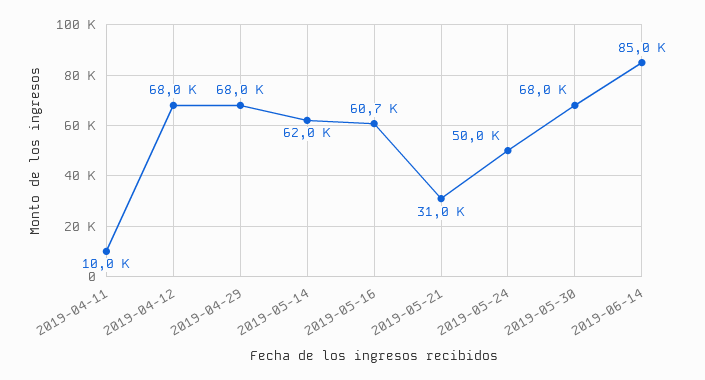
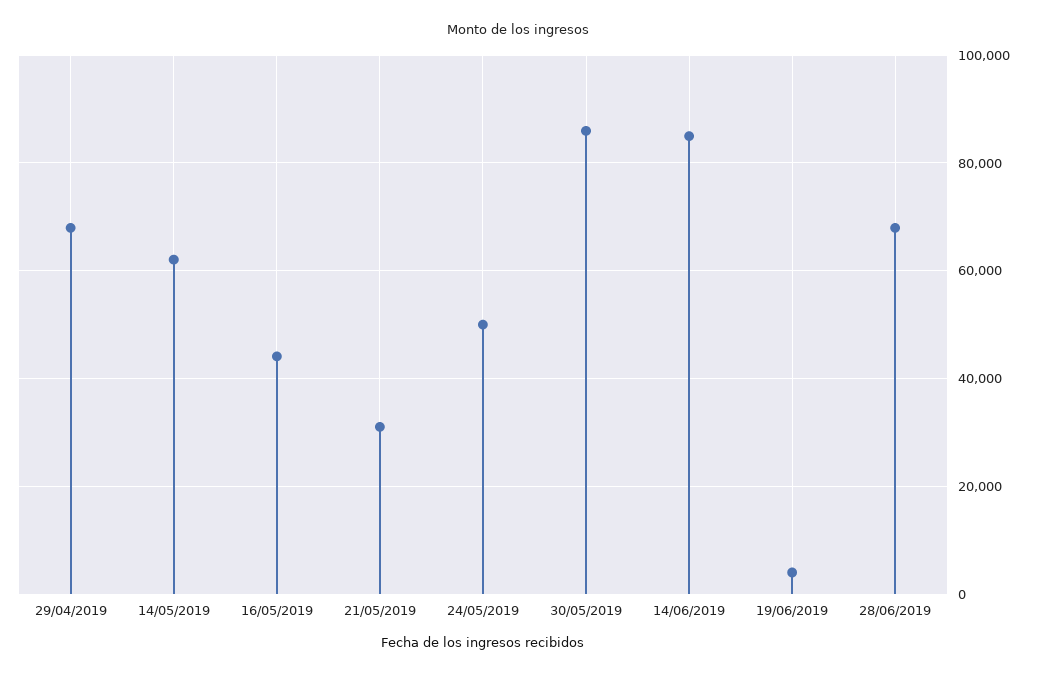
2019-04-11: 10000 -> none
2019-04-12: 68000 -> none
2019-05-16: 60700 -> 44000
2019-05-30: 68000 -> 86000
19/06/2019: none -> 4000
28/06/2019: none -> 68000

